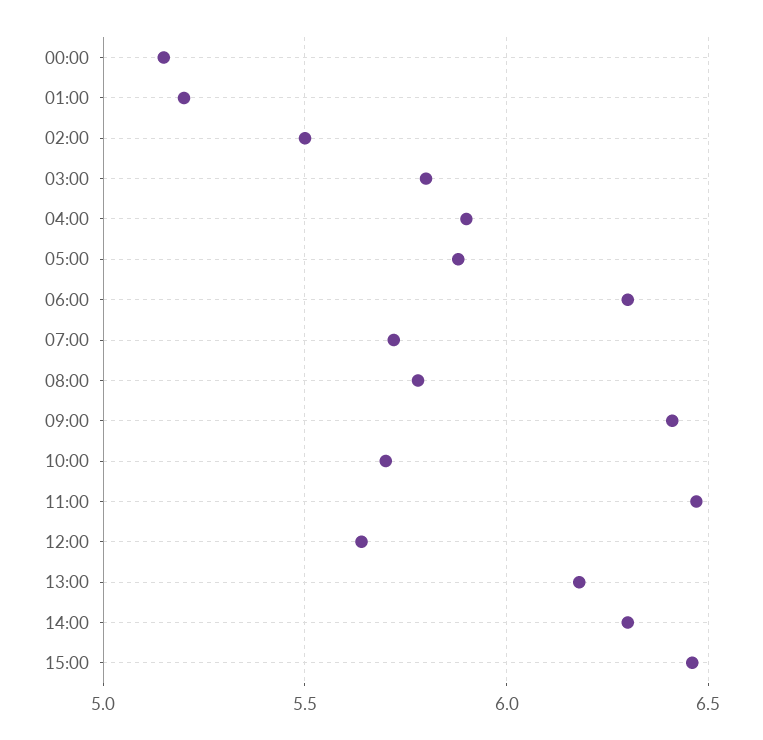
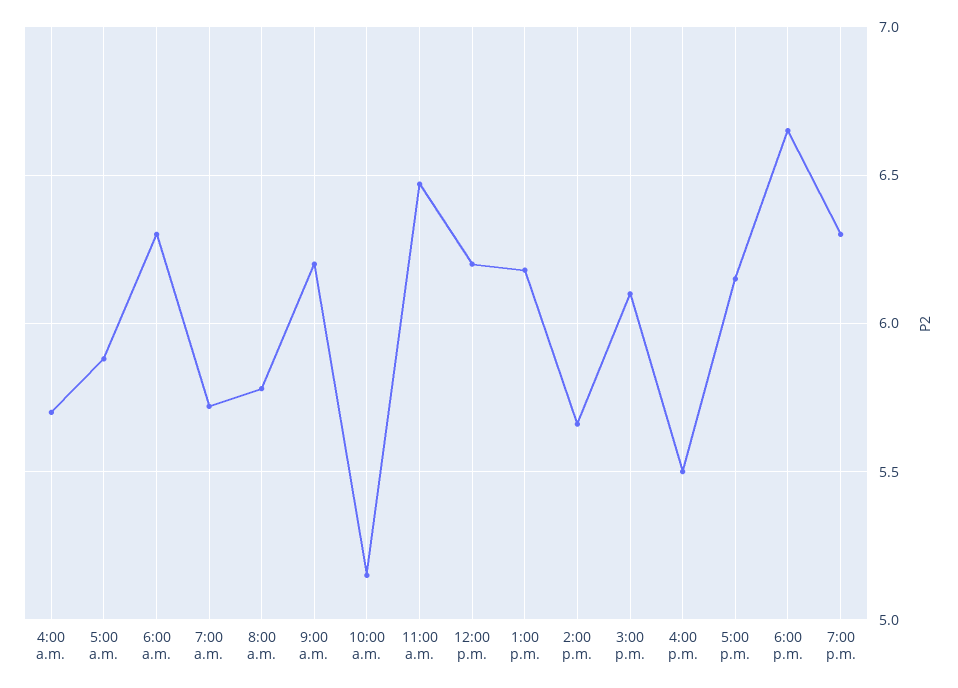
00:00: 5.15 -> none
01:00: 5.2 -> none
02:00: 5.5 -> none
03:00: 5.8 -> none
04:00: 5.9 -> 5.7
09:00: 6.4 -> 6.2
10:00: 5.7 -> 5.15
12:00: 5.65 -> 6.2
14:00: 6.3 -> 5.65
15:00: 6.45 -> 6.1
4:00 p.m.: none -> 5.5
5:00 p.m.: none -> 6.15
6:00 p.m.: none -> 6.65
7:00 p.m.: none -> 6.3

